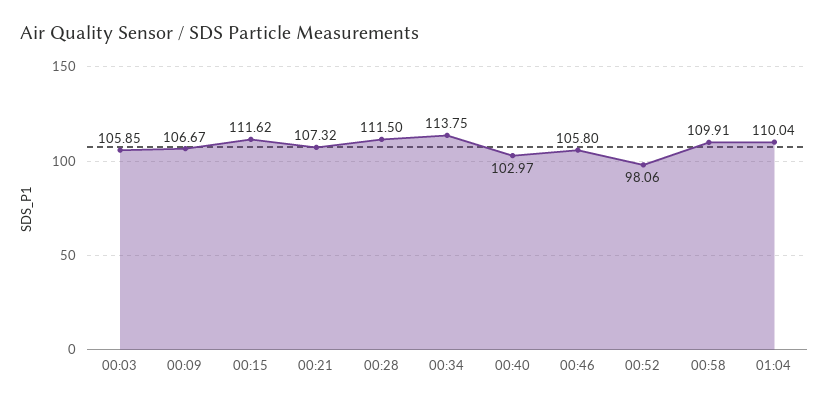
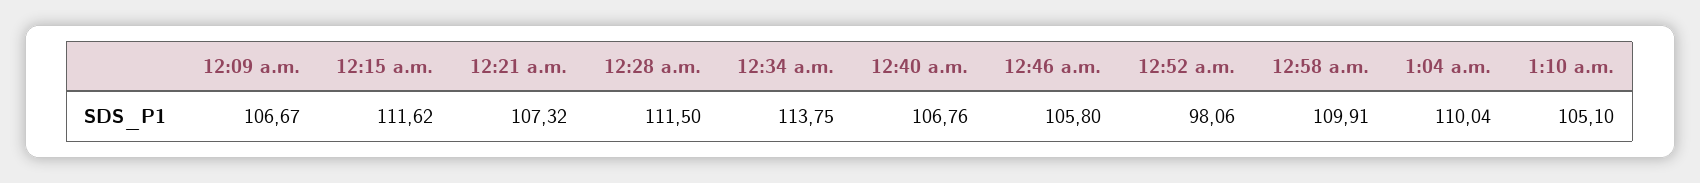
00:03: 105.85 -> none
00:40: 102.97 -> 106.76
1:10 a.m.: none -> 105.1

